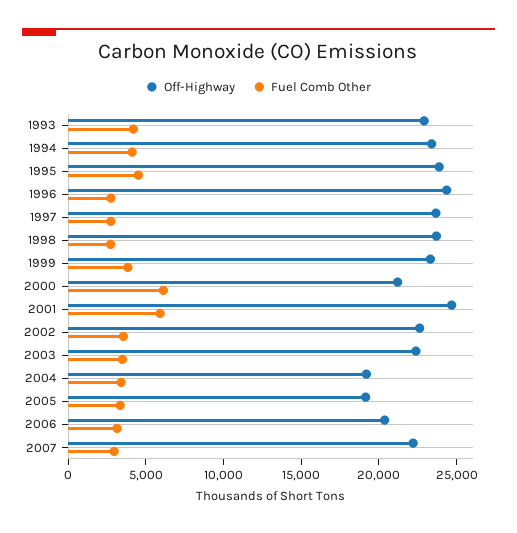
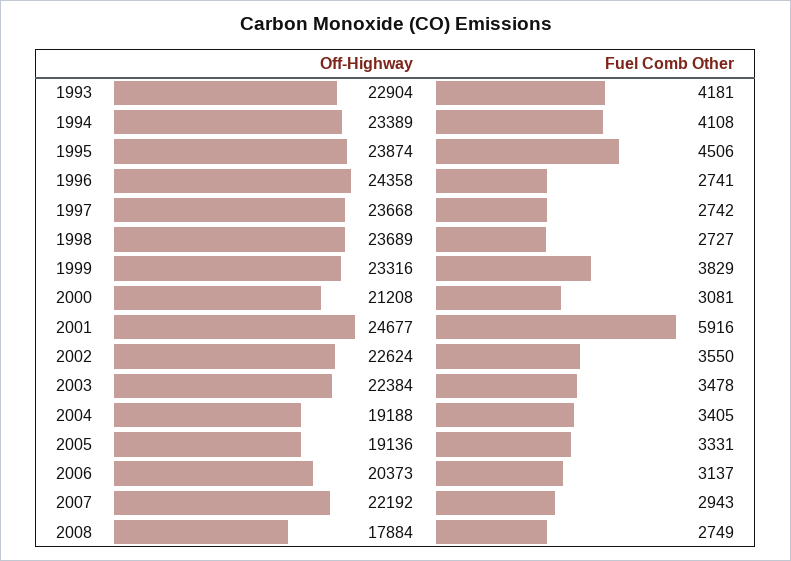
Fuel Comb Other, 2000: 6000 -> 3081
Off-Highway, 2008: none -> 17884
Fuel Comb Other, 2008: none -> 2749

